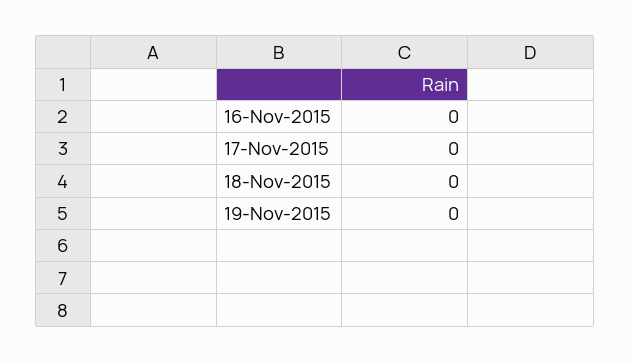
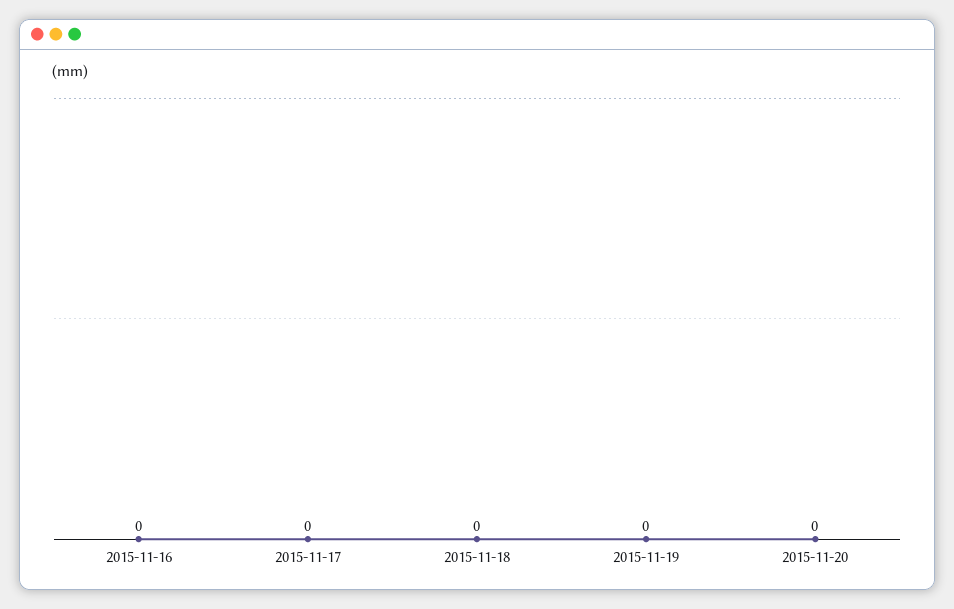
2015-11-20: none -> 0

